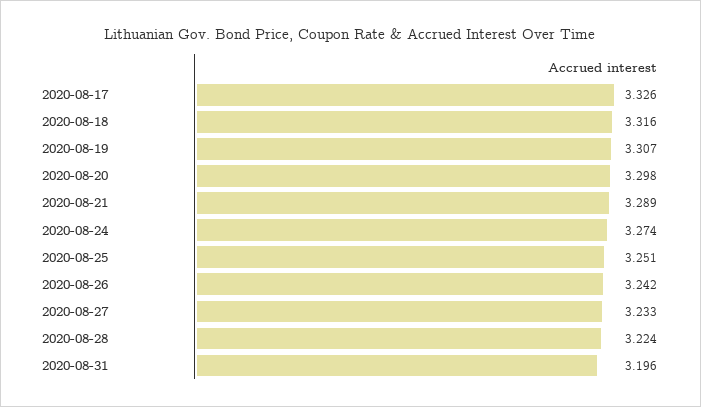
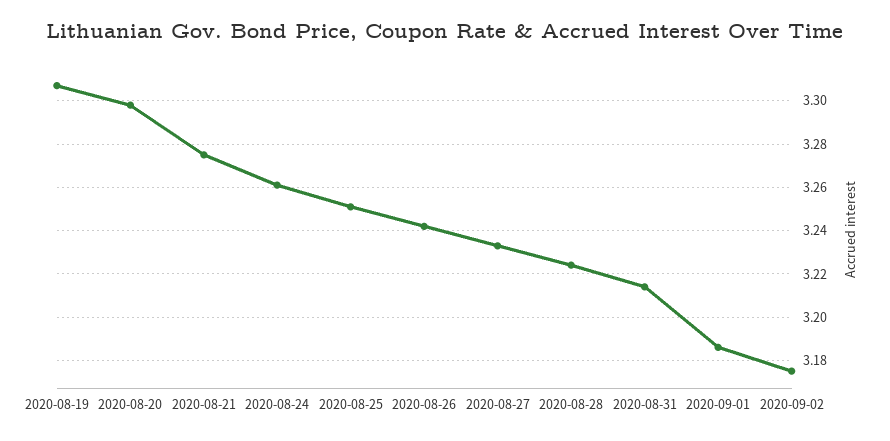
2020-08-17: 3.326 -> none
2020-08-18: 3.316 -> none
2020-08-21: 3.289 -> 3.275
2020-08-24: 3.274 -> 3.26
2020-08-31: 3.196 -> 3.215
2020-09-01: none -> 3.185
2020-09-02: none -> 3.175

